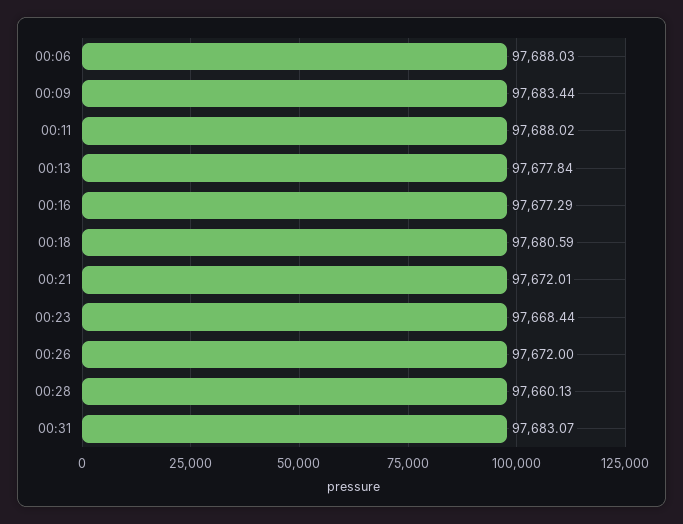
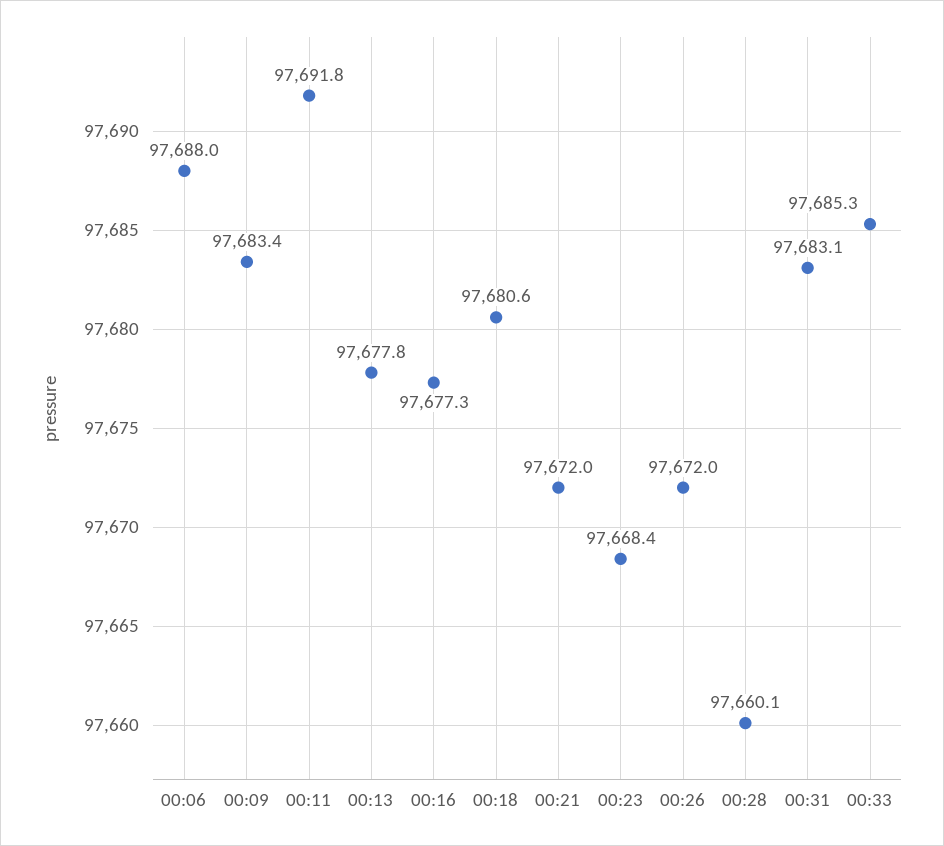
00:11: 97688.02 -> 97691.8
00:33: none -> 97685.3

